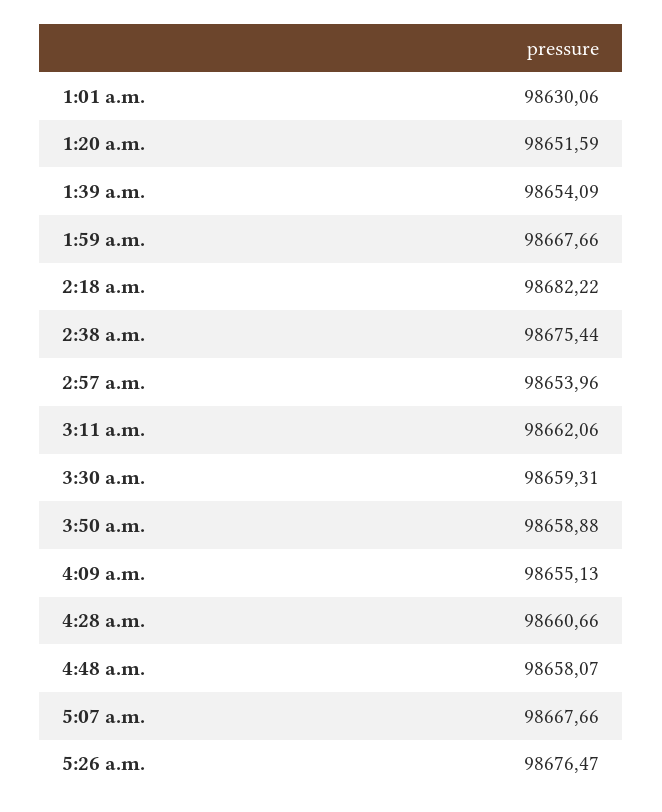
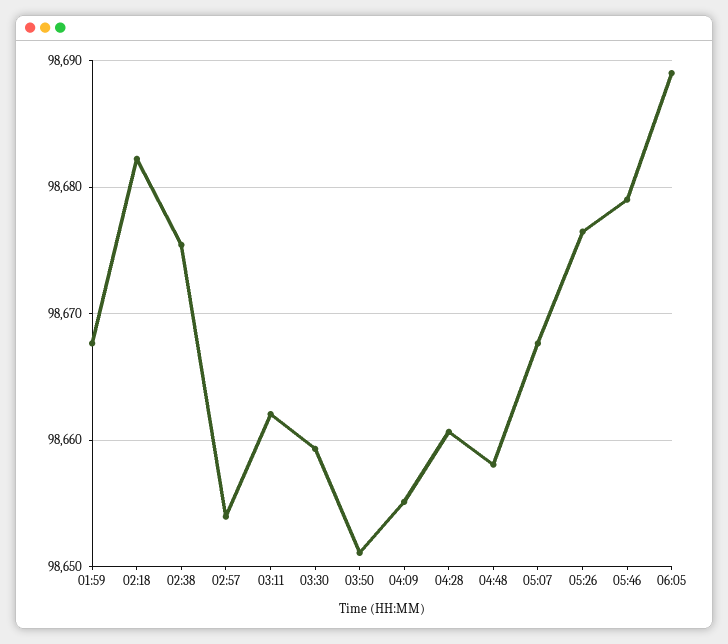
1:01 a.m.: 98630.06 -> none
1:20 a.m.: 98651.59 -> none
1:39 a.m.: 98654.09 -> none
3:50 a.m.: 98658.88 -> 98651
05:46: none -> 98679
06:05: none -> 98689

